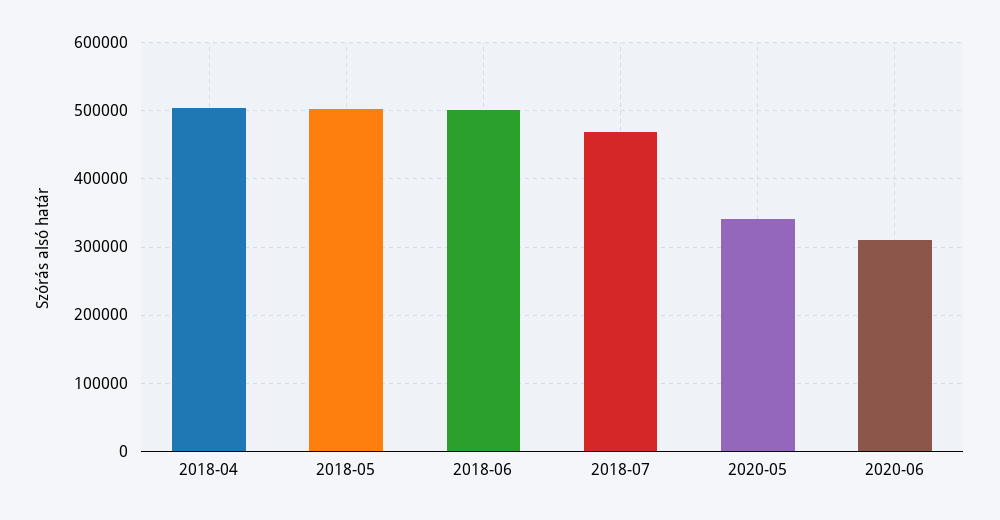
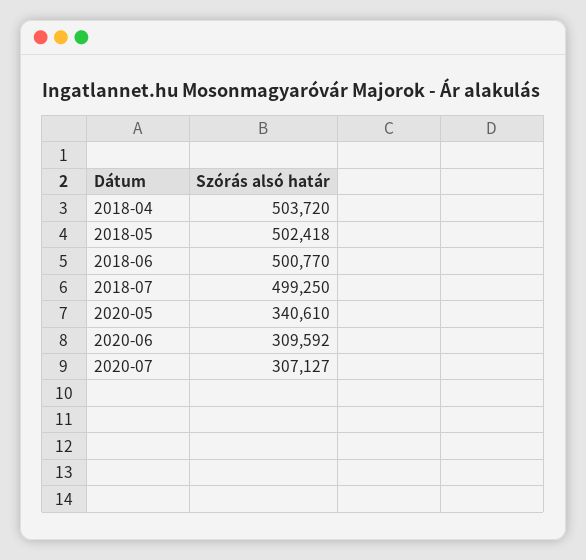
2018-07: 470000 -> 499250
2020-07: none -> 307127

